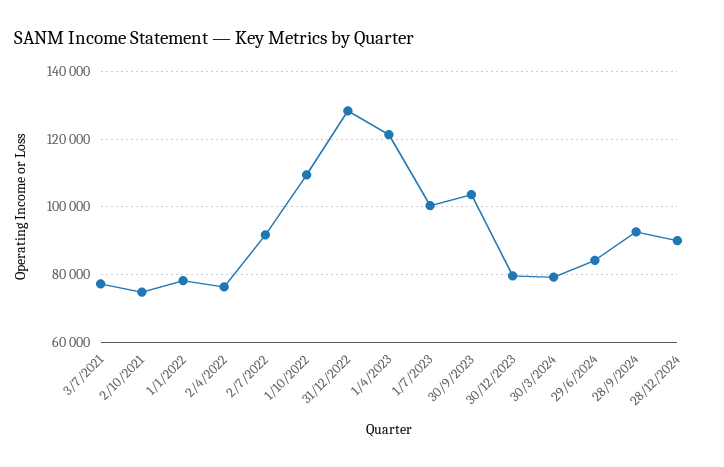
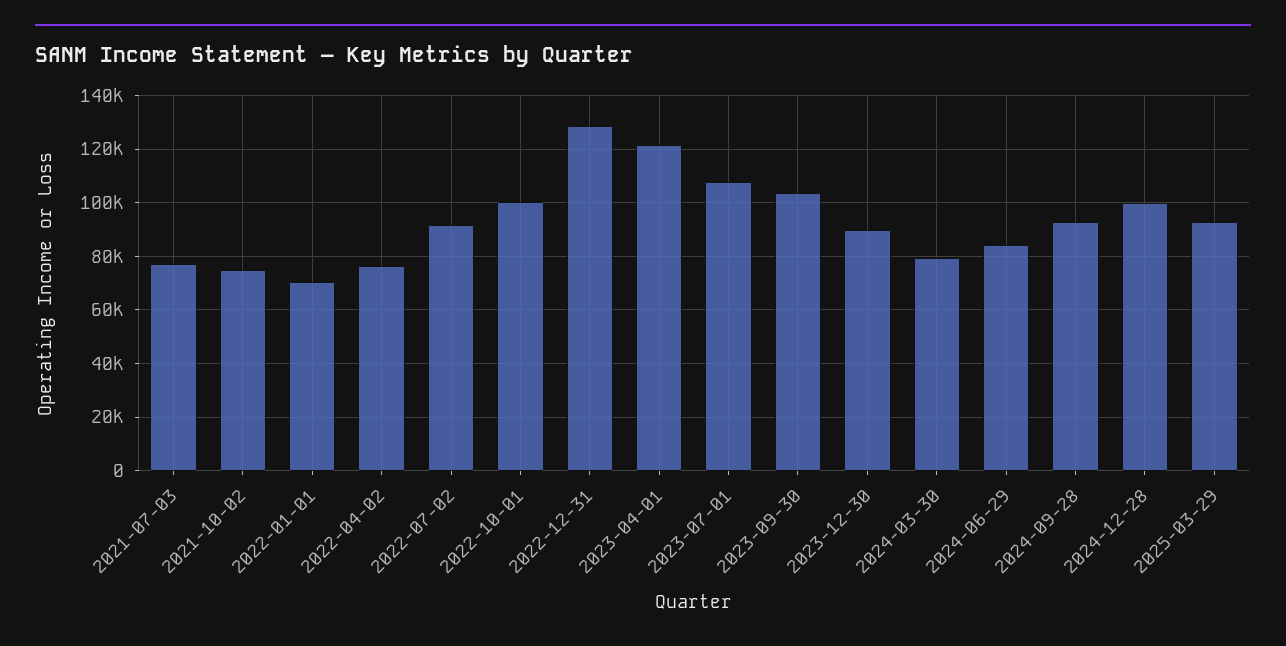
1/1/2022: 78000 -> 70000
1/10/2022: 110000 -> 100000
1/7/2023: 100000 -> 107500
30/12/2023: 80000 -> 90000
28/12/2024: 90000 -> 100000
2025-03-29: none -> 92500

